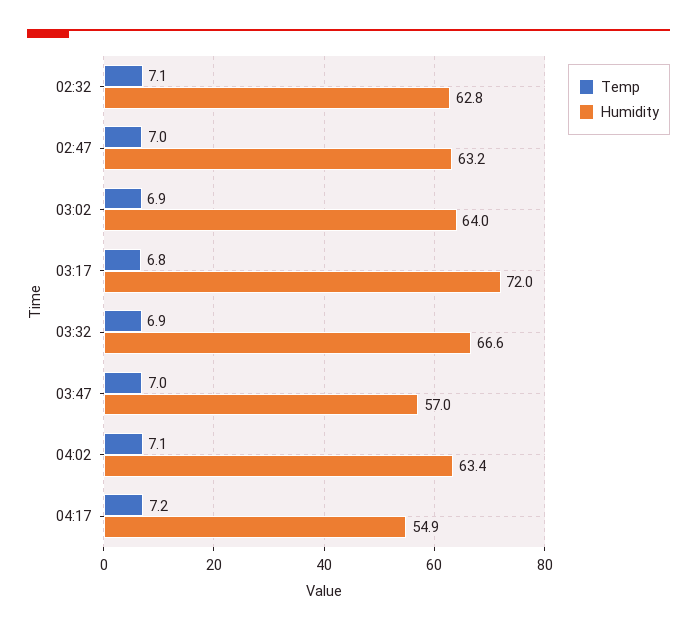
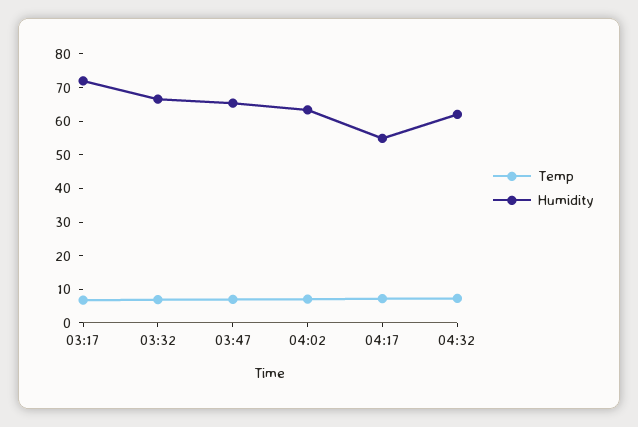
Temp, 02:32: 7.1 -> none
Humidity, 02:32: 62.8 -> none
Temp, 02:47: 7 -> none
Humidity, 02:47: 63.2 -> none
Temp, 03:02: 6.9 -> none
Humidity, 03:02: 64 -> none
Humidity, 03:47: 57 -> 65
Temp, 04:32: none -> 7.5
Humidity, 04:32: none -> 62.5

